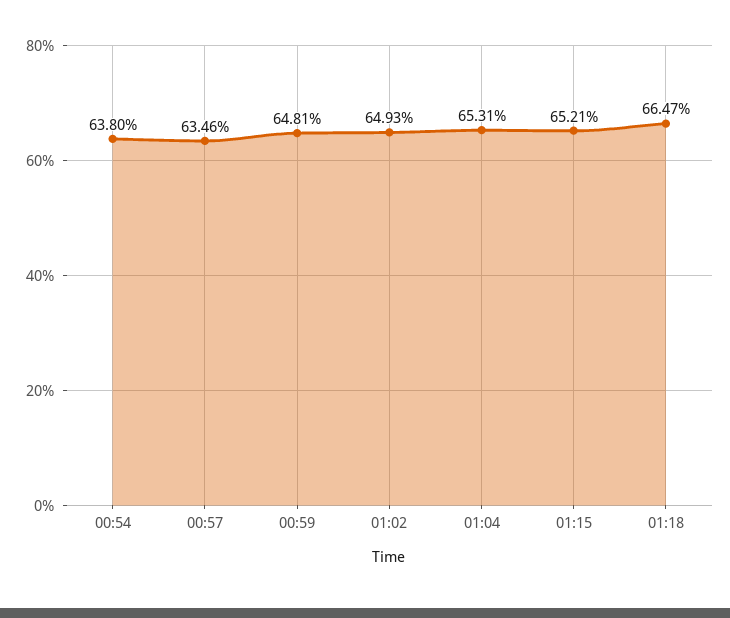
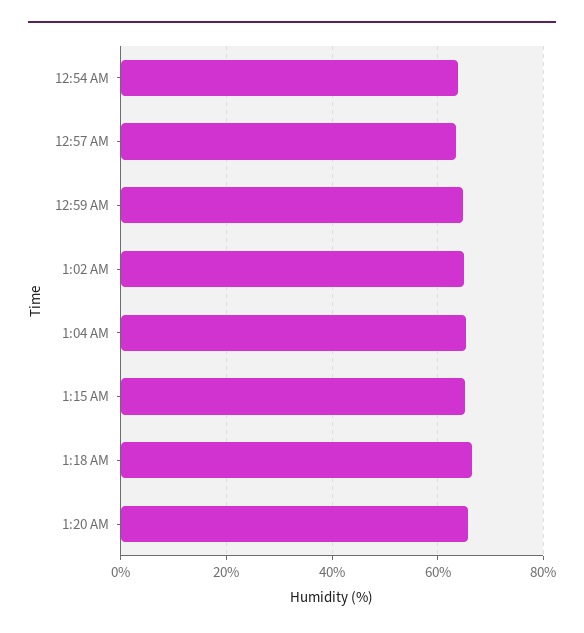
1:20 AM: none -> 66

